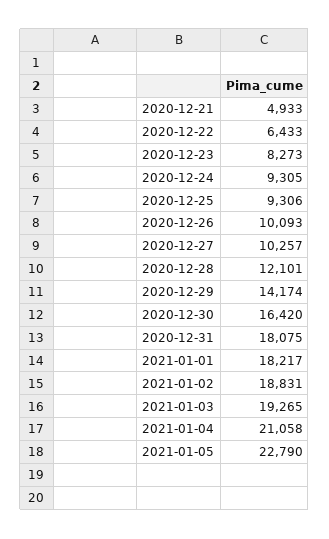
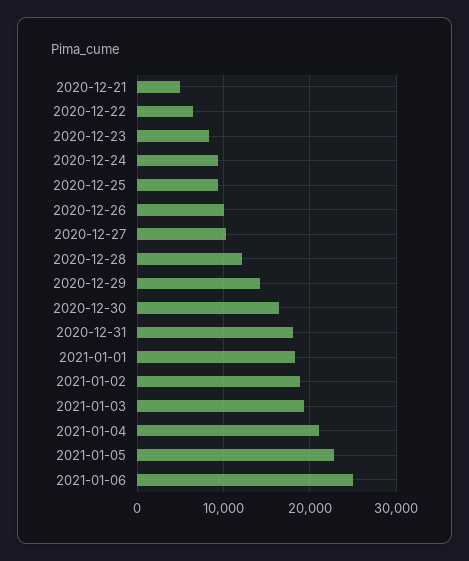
2021-01-06: none -> 25000

